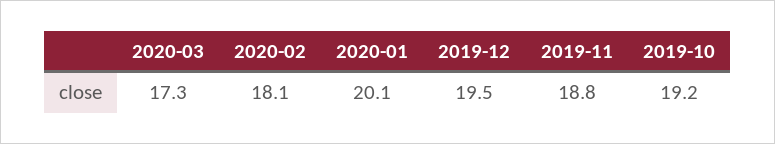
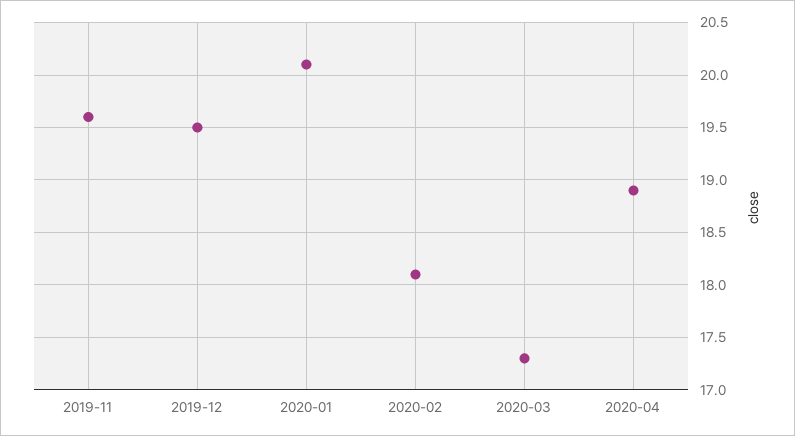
2019-11: 18.8 -> 19.6
2019-10: 19.2 -> none
2020-04: none -> 18.9

